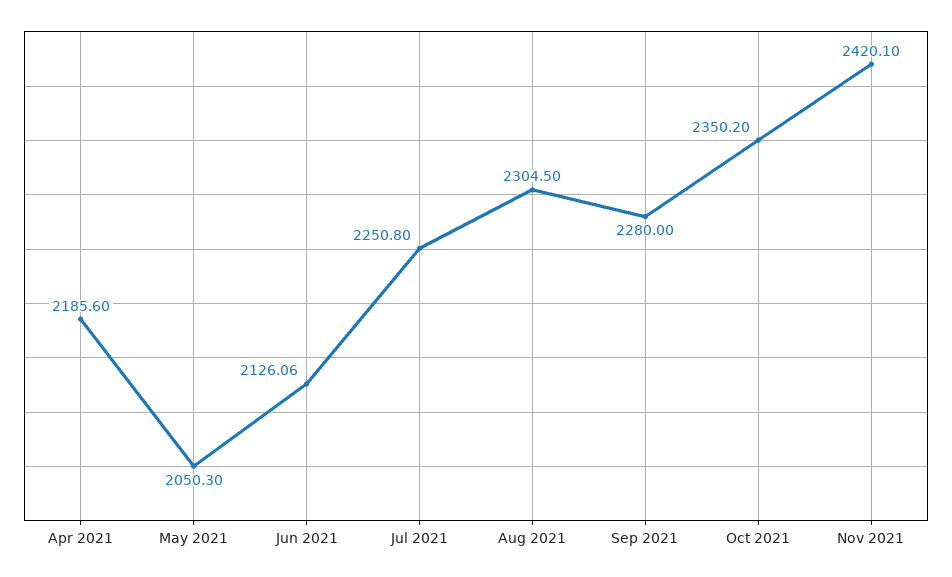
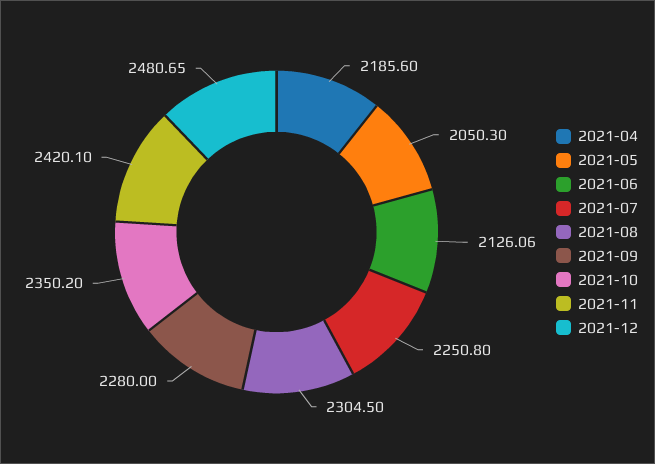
2021-12: none -> 2480.65

